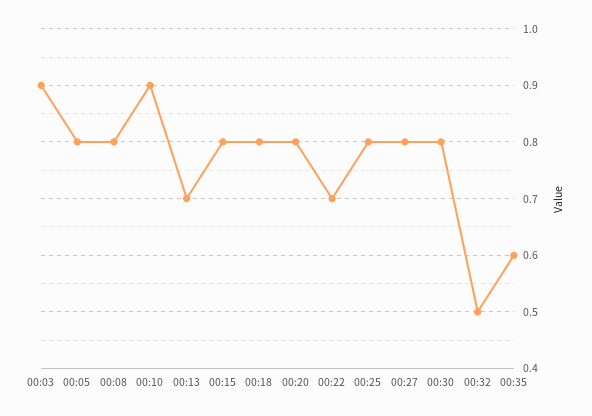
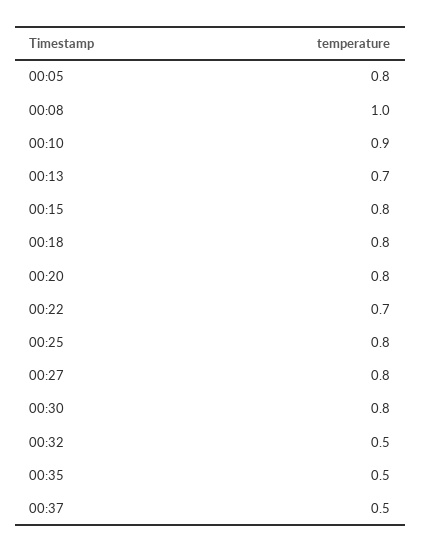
00:03: 0.9 -> none
00:08: 0.8 -> 1
00:35: 0.6 -> 0.5
00:37: none -> 0.5

